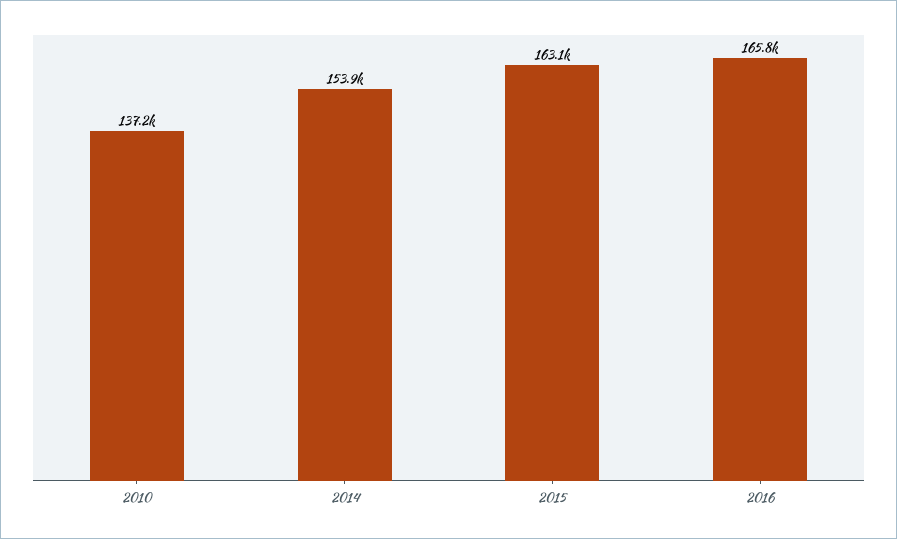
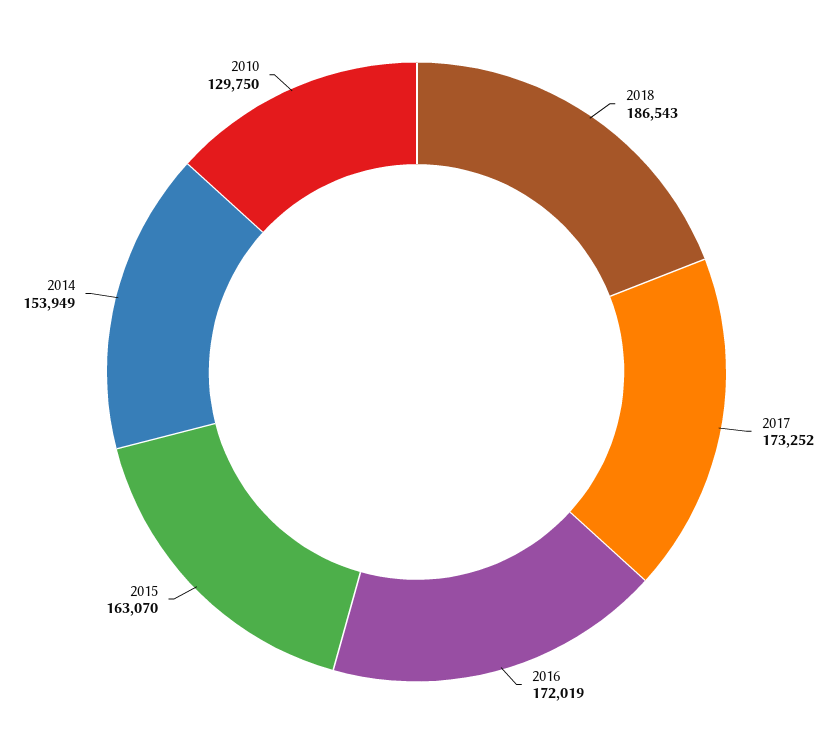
2010: 137200 -> 129750
2016: 165800 -> 172019
2018: none -> 186543
2017: none -> 173252

